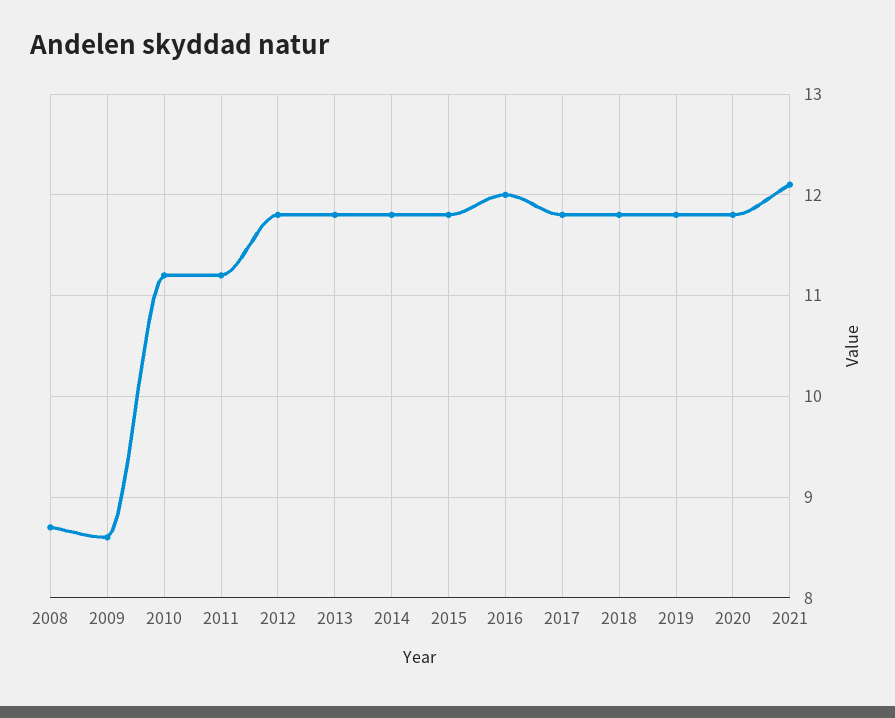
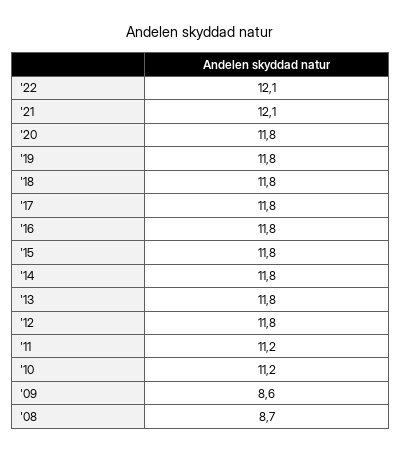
2016: 12 -> 11.8
'22: none -> 12.1

